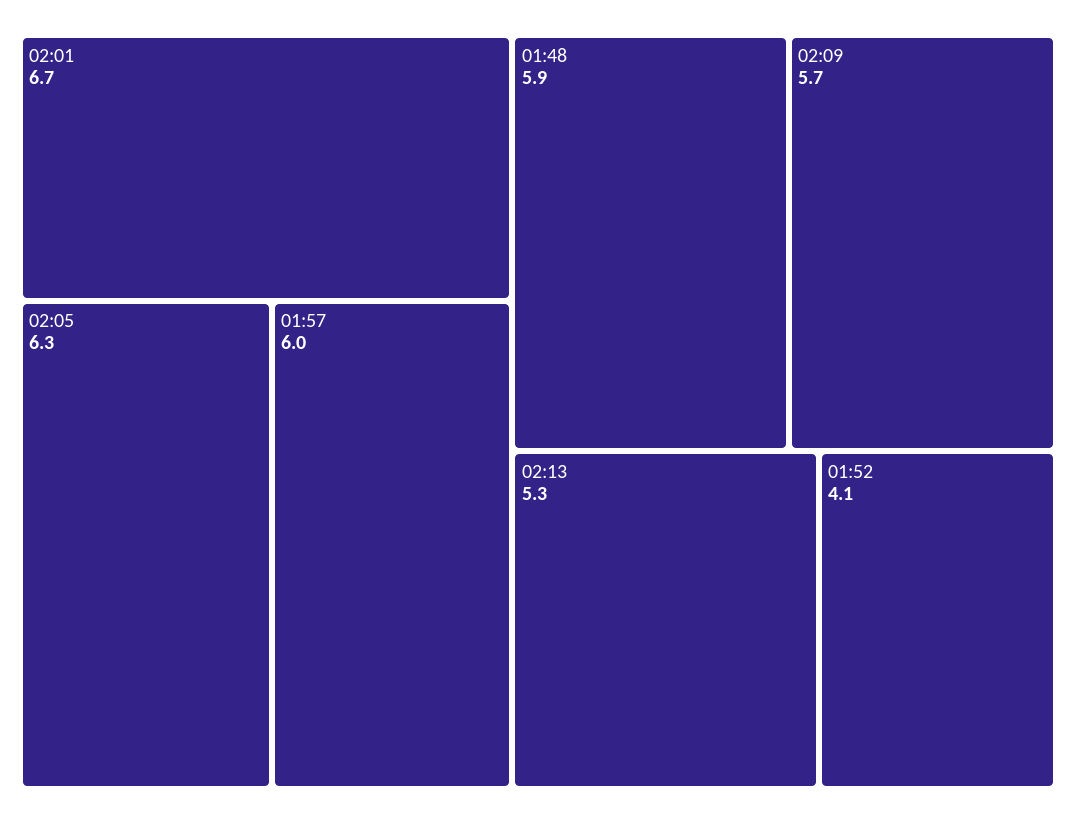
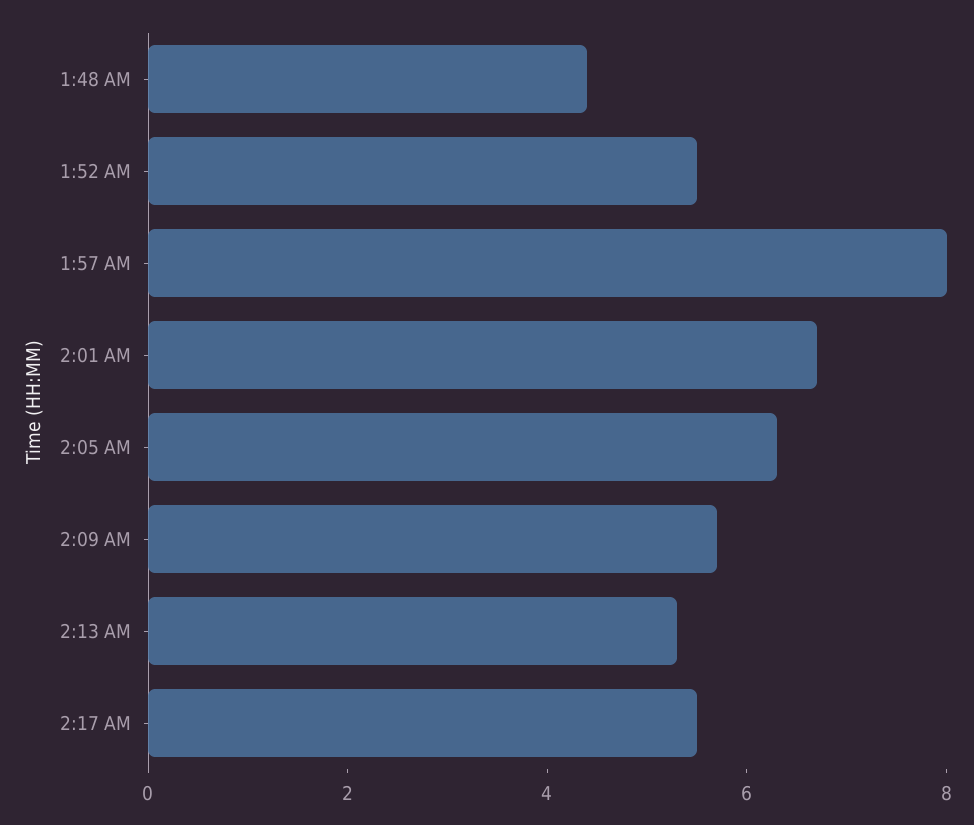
01:57: 6 -> 8
01:48: 5.9 -> 4.5
01:52: 4.1 -> 5.5
2:17 AM: none -> 5.5

